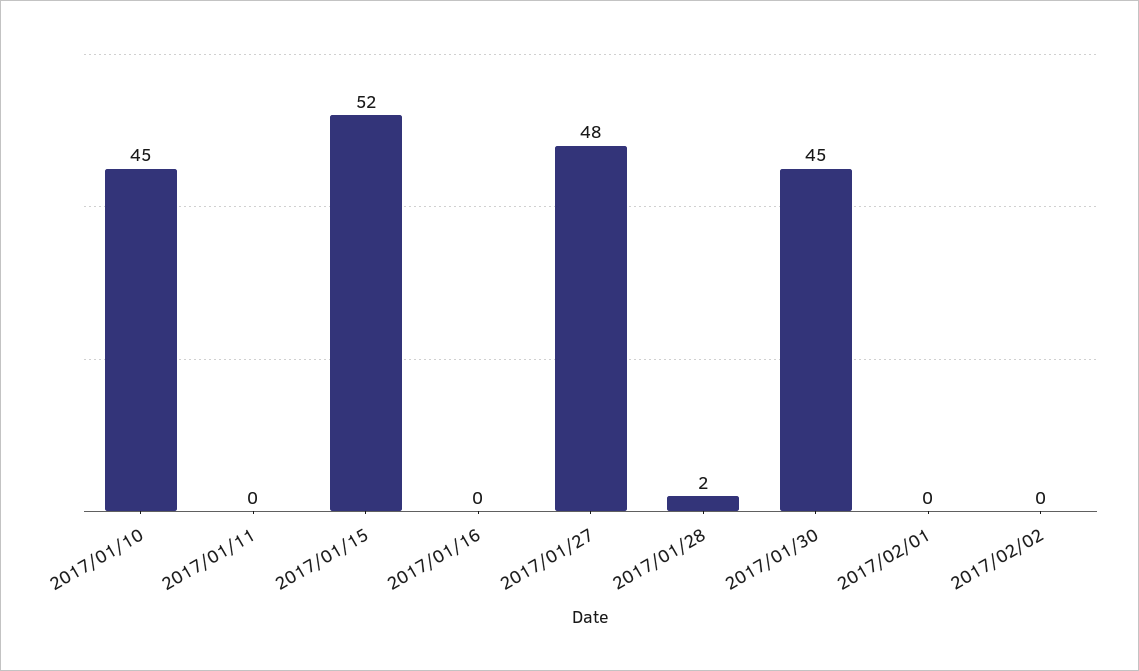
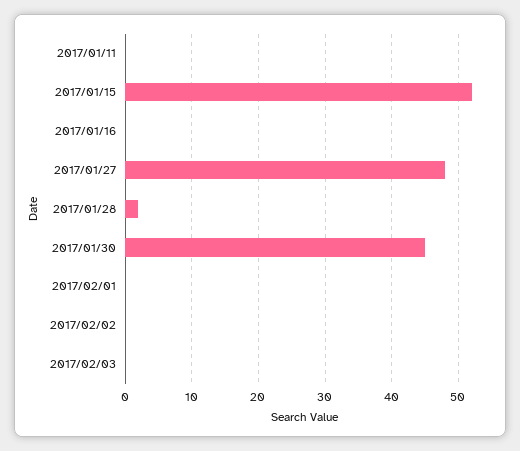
2017/01/10: 45 -> none
2017/02/03: none -> 0

